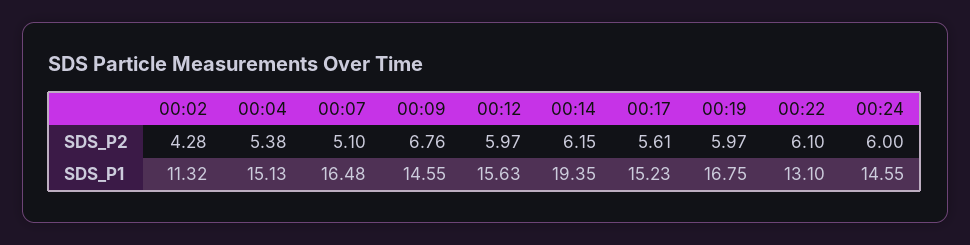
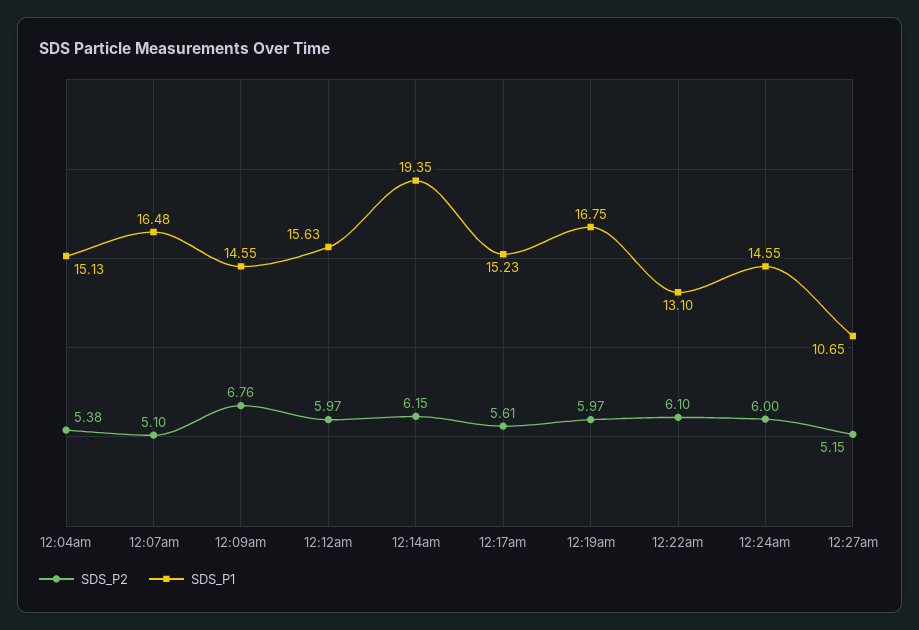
SDS_P2, 00:02: 4.28 -> none
SDS_P1, 00:02: 11.32 -> none
SDS_P2, 12:27am: none -> 5.15
SDS_P1, 12:27am: none -> 10.65

